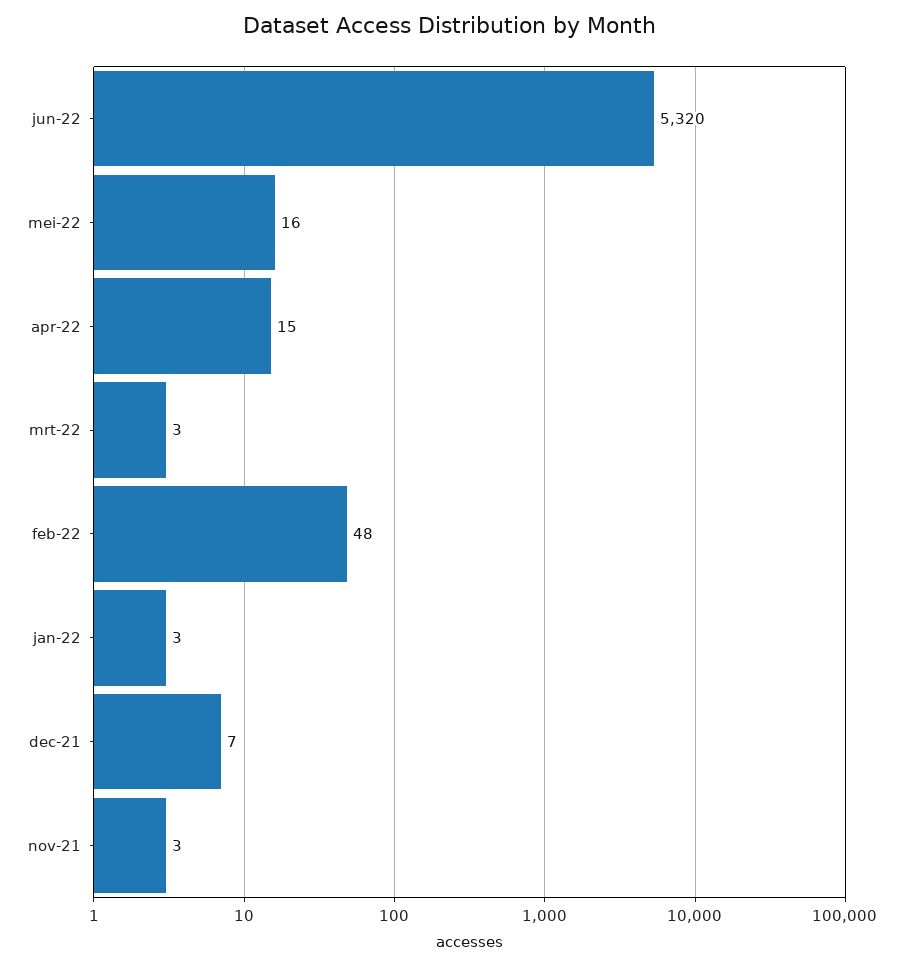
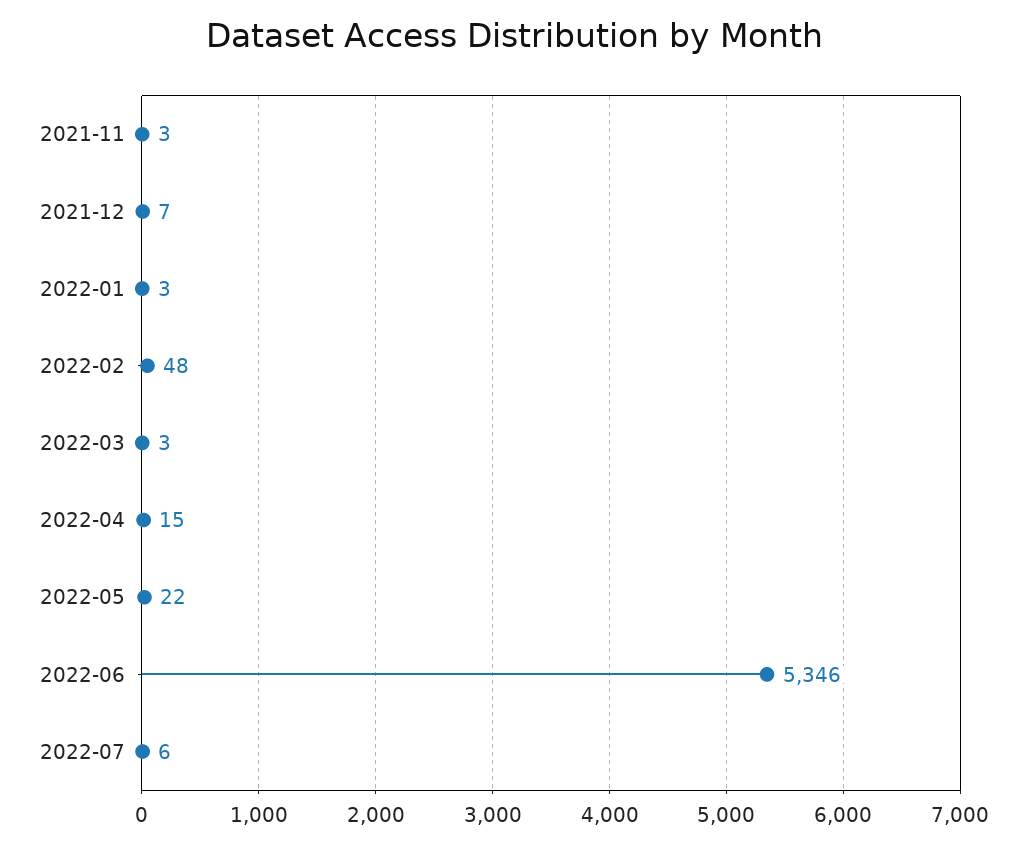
jun-22: 5320 -> 5346
mei-22: 16 -> 22
2022-07: none -> 6

